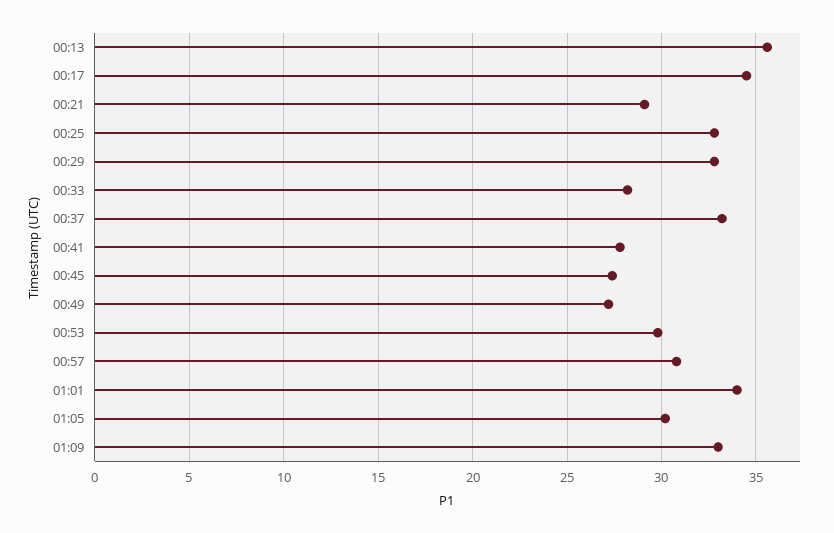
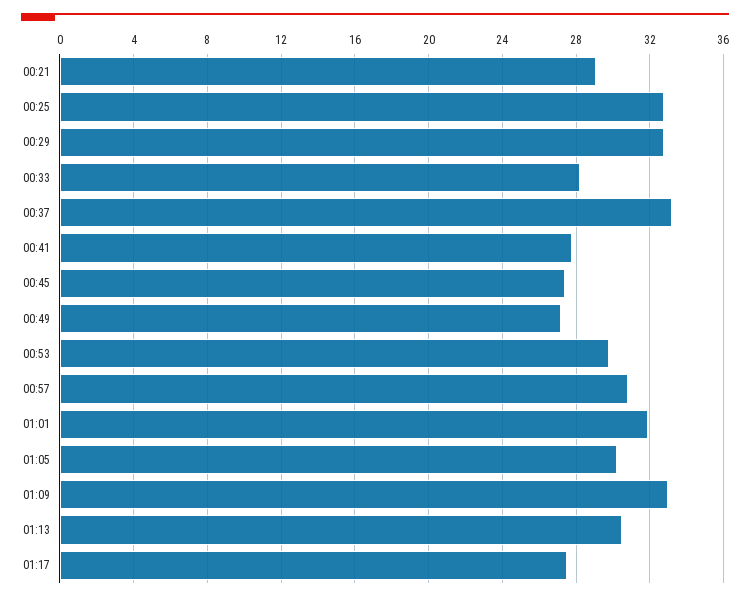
00:13: 35.5 -> none
00:17: 34.5 -> none
01:01: 34 -> 32
01:13: none -> 30.5
01:17: none -> 27.5

